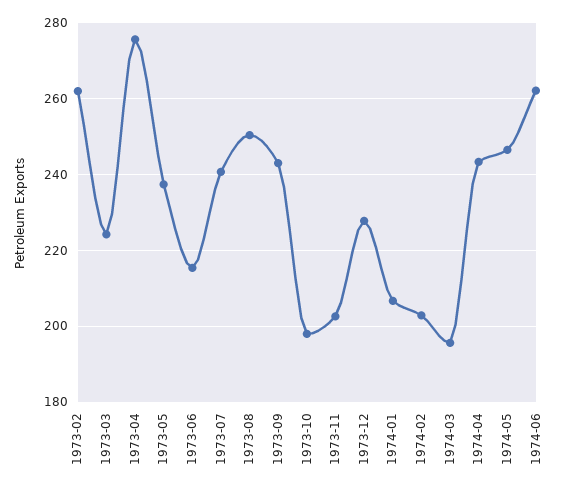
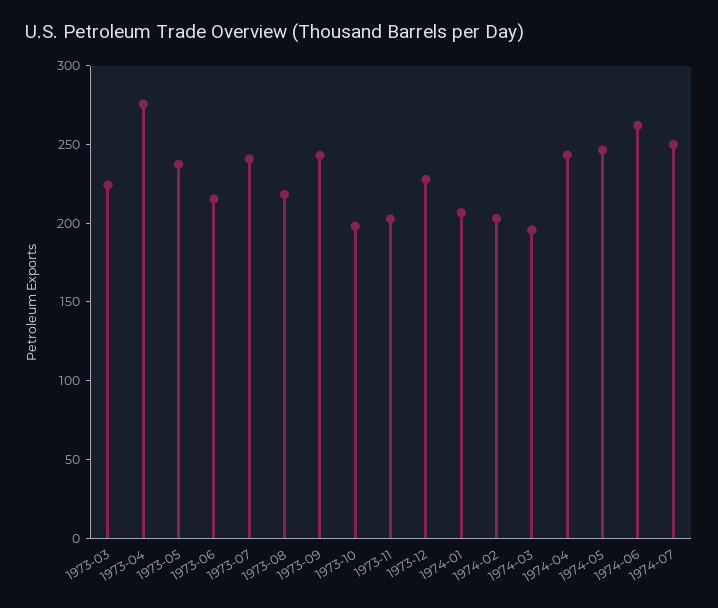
1973-02: 262 -> none
1973-08: 250 -> 220
1974-07: none -> 250

